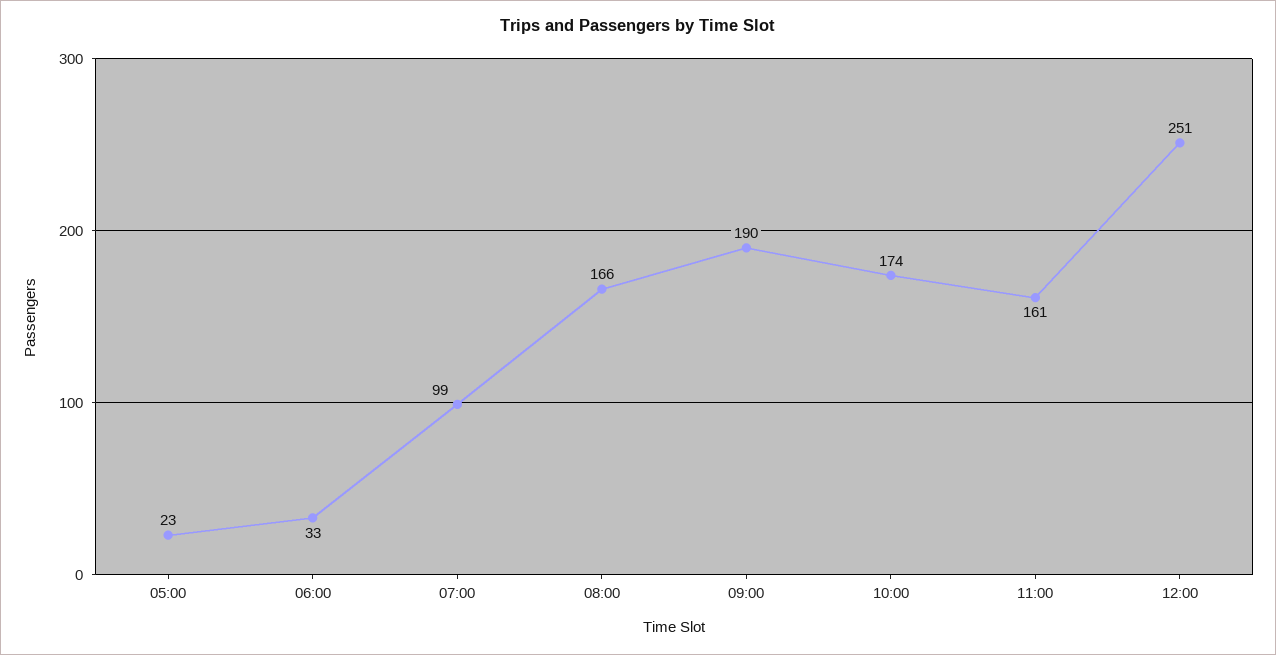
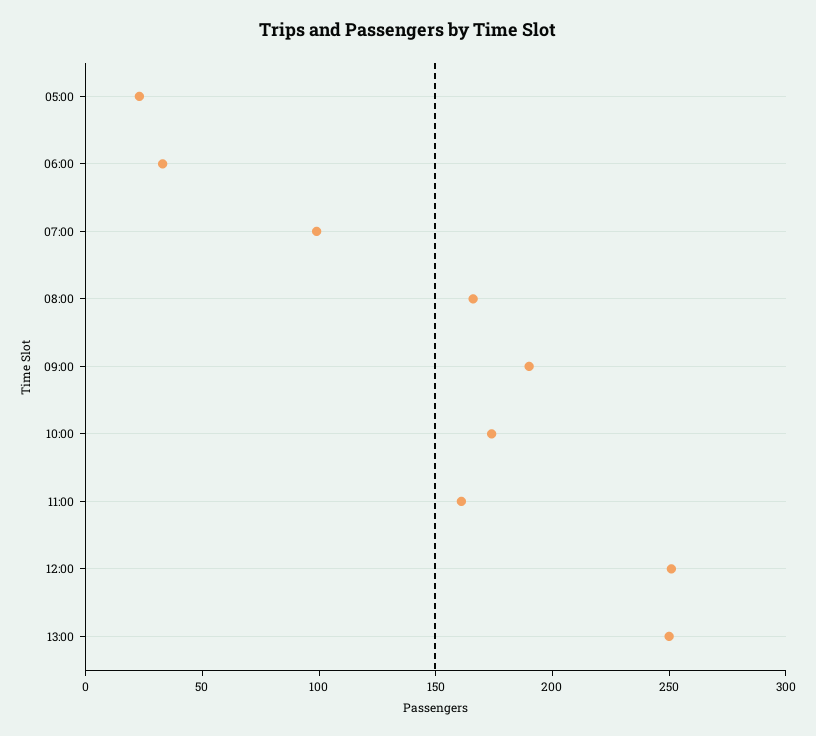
13:00: none -> 250

